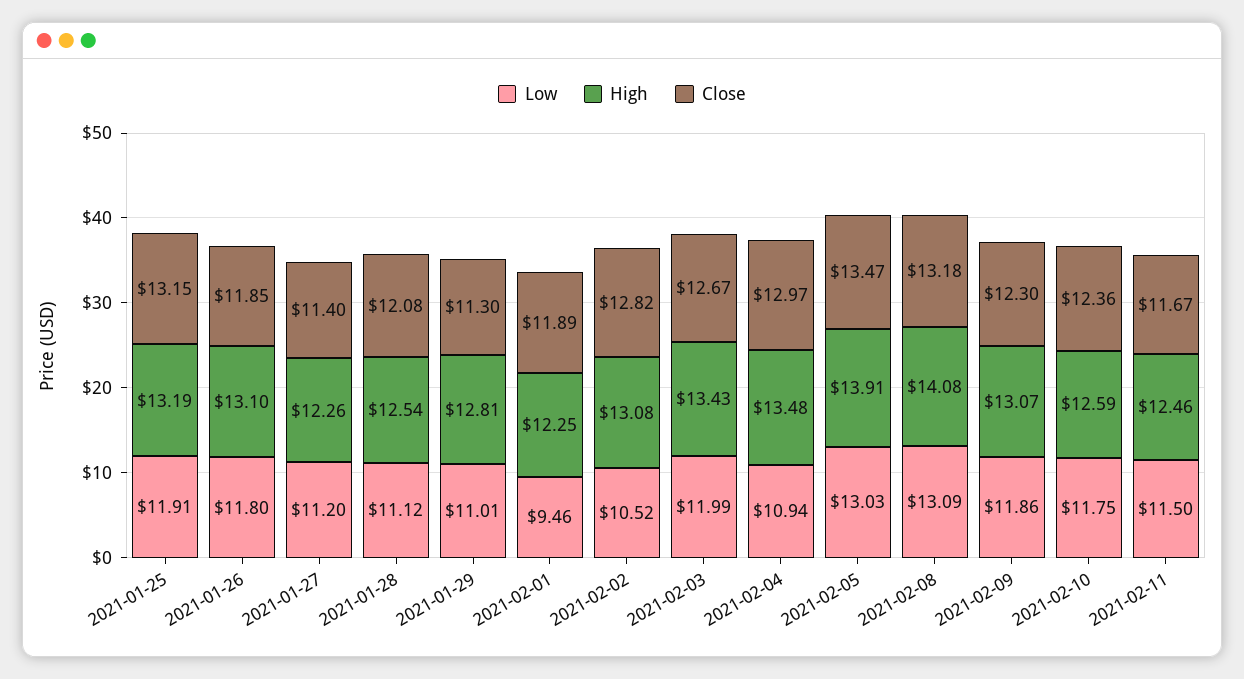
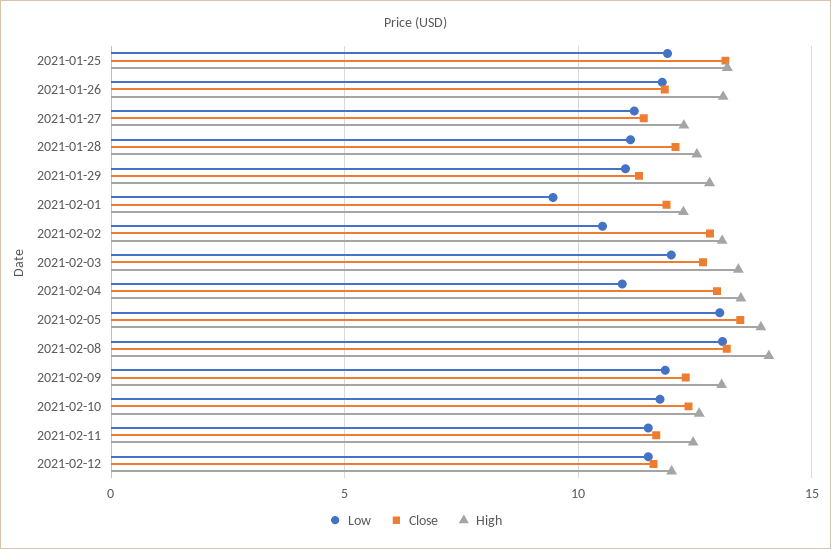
Low, 2021-02-12: none -> 11.5
Close, 2021-02-12: none -> 11.5
High, 2021-02-12: none -> 12

